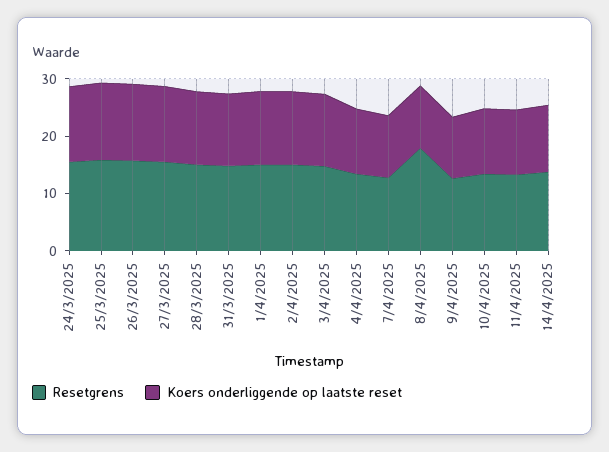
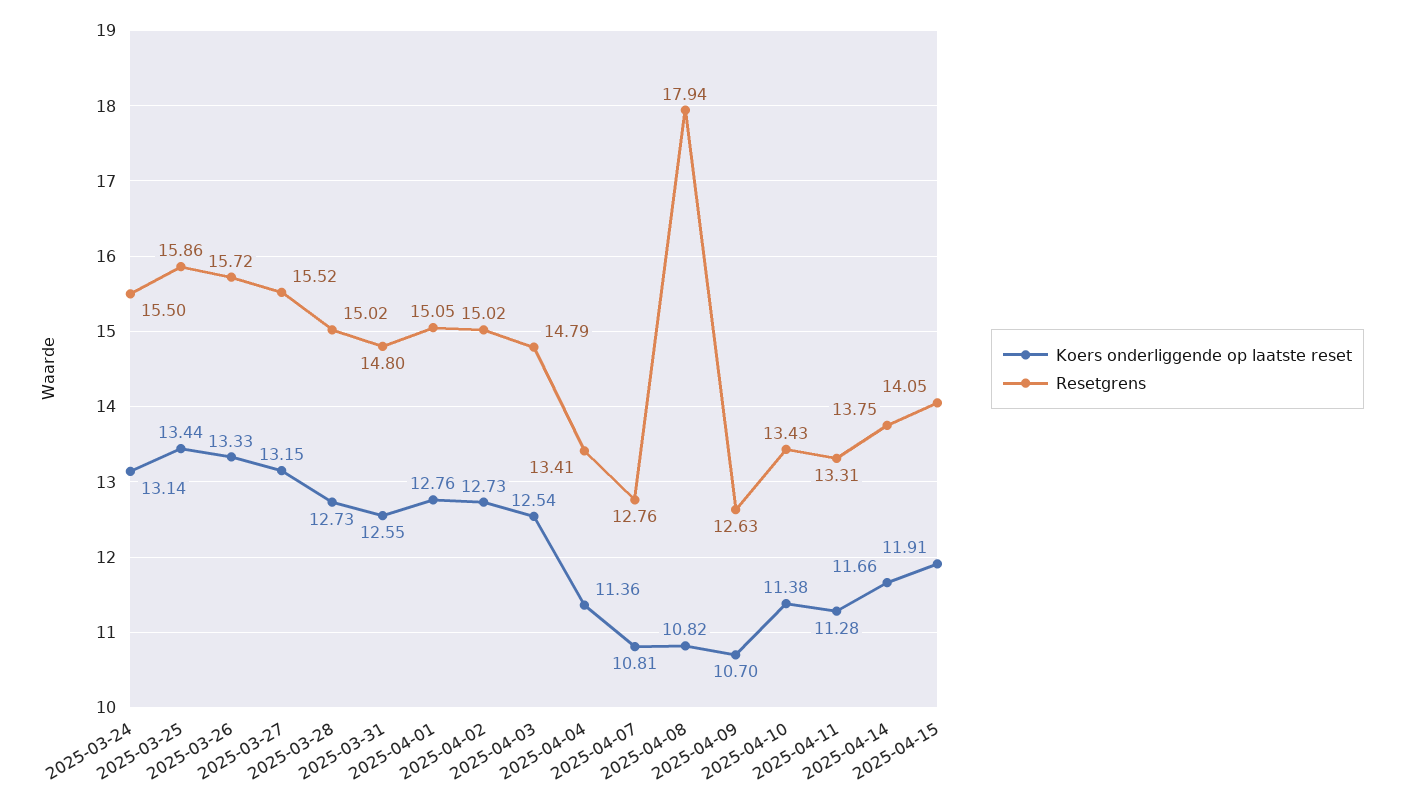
Koers onderliggende op laatste reset, 2025-04-15: none -> 11.91
Resetgrens, 2025-04-15: none -> 14.05

